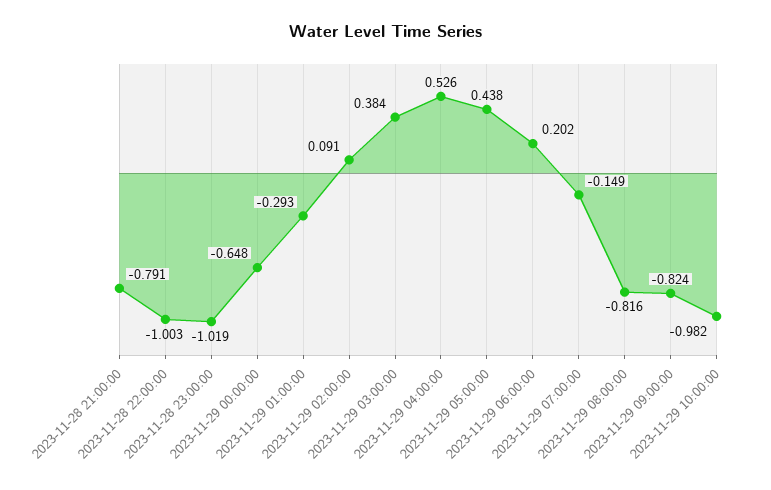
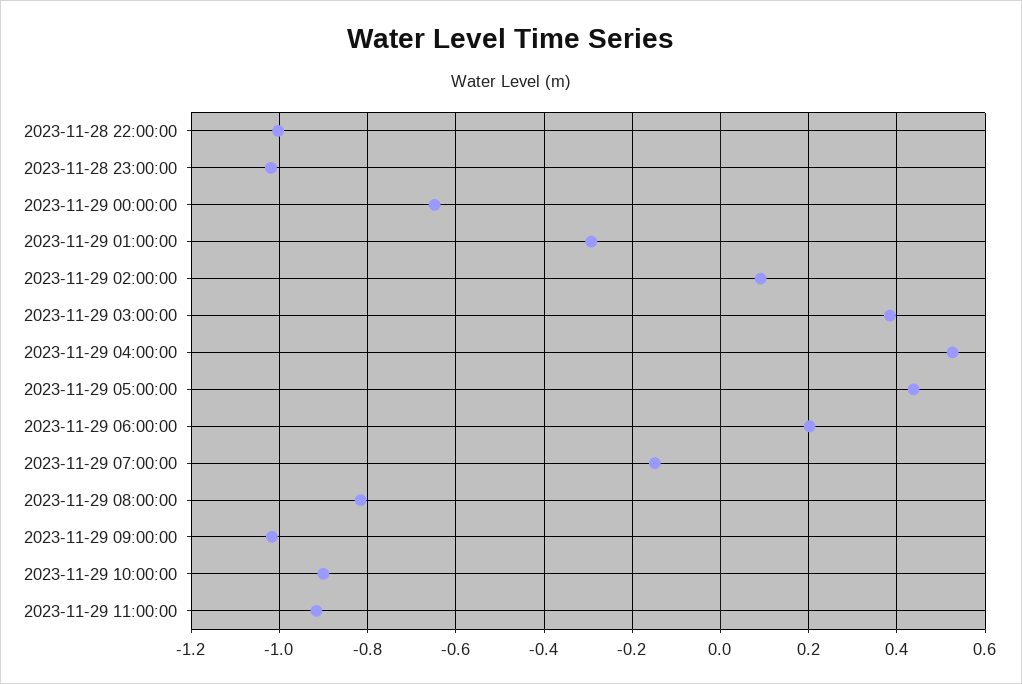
2023-11-28 21:00:00: -0.791 -> none
2023-11-29 09:00:00: -0.824 -> -1.02
2023-11-29 10:00:00: -0.982 -> -0.9
2023-11-29 11:00:00: none -> -0.92

